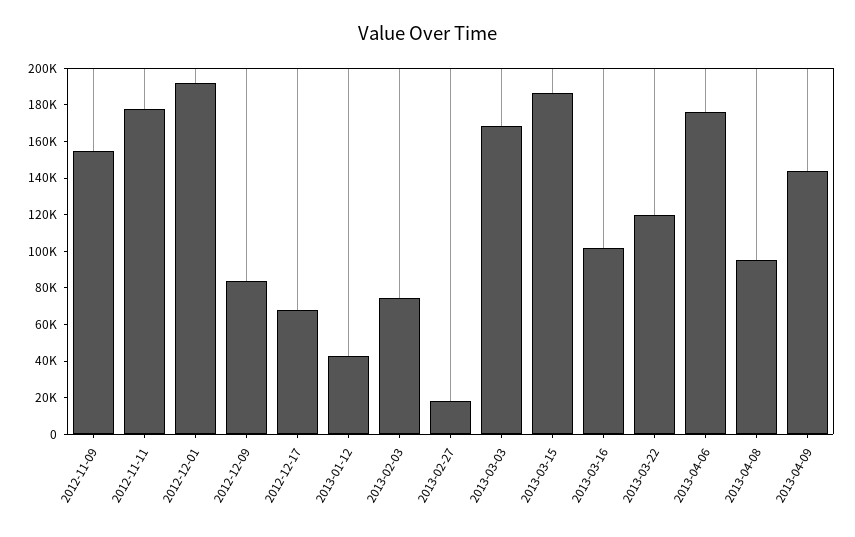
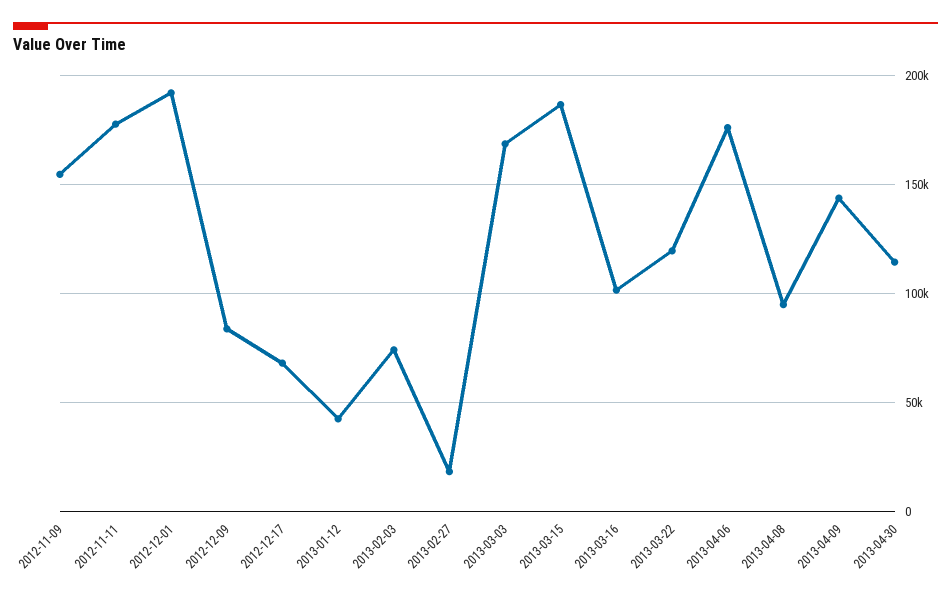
2013-04-30: none -> 115000

